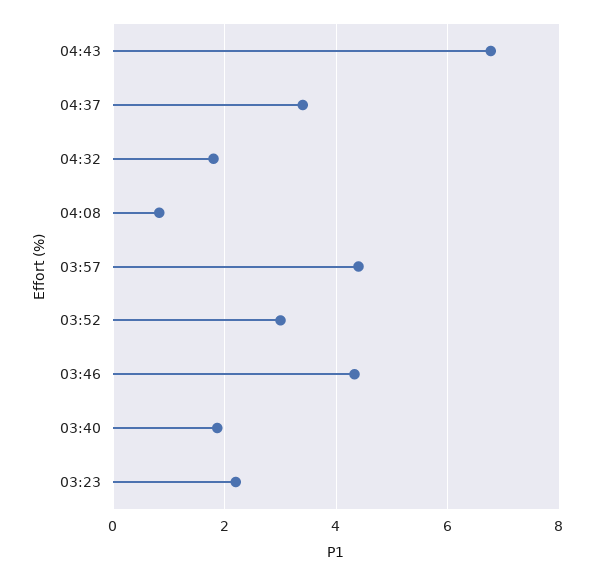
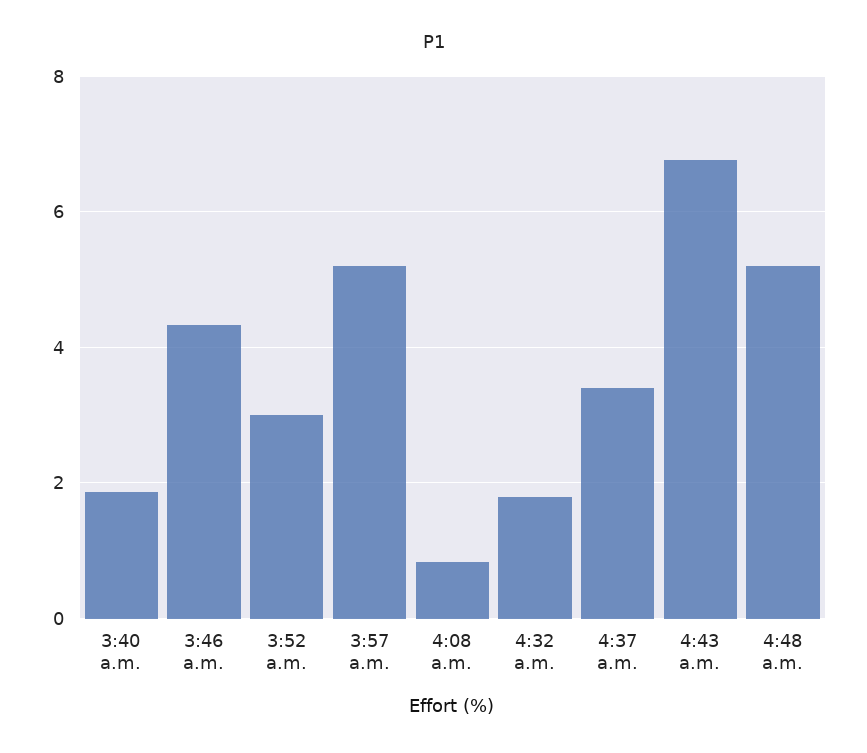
03:57: 4.4 -> 5.2
03:23: 2.2 -> none
4:48 a.m.: none -> 5.2

